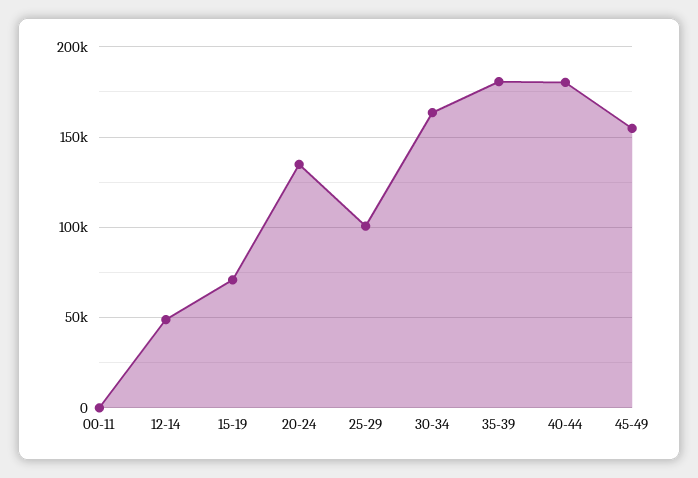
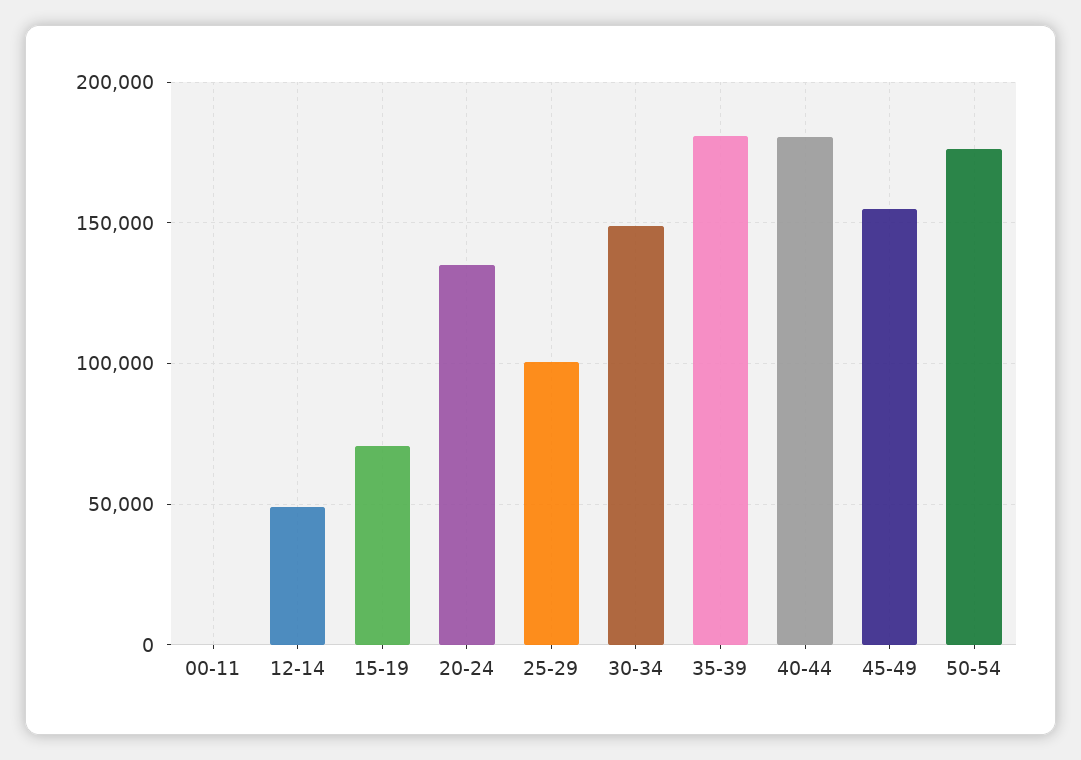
30-34: 165000 -> 150000
50-54: none -> 175000

